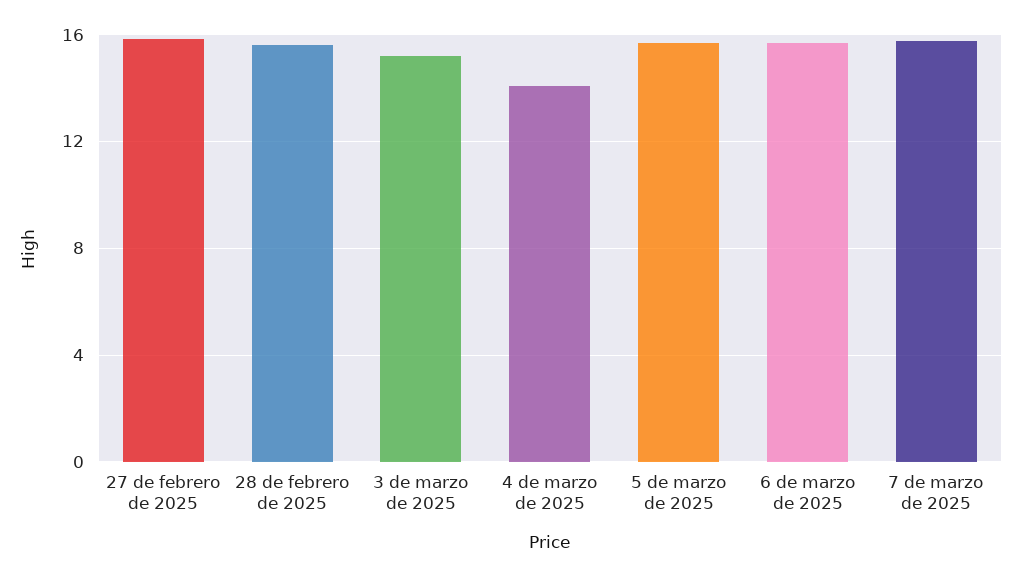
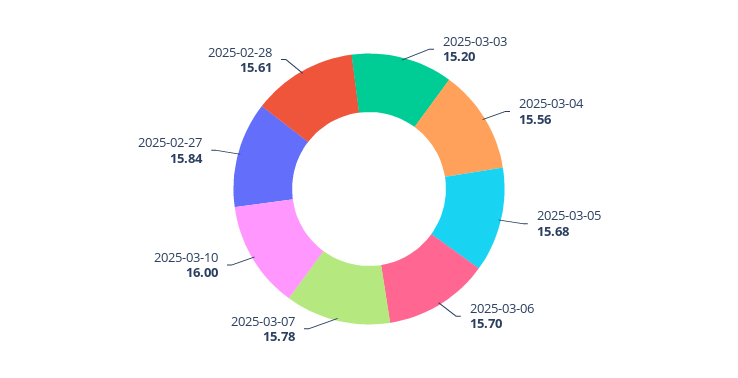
4 de marzo de 2025: 14 -> 15.56
2025-03-10: none -> 16

